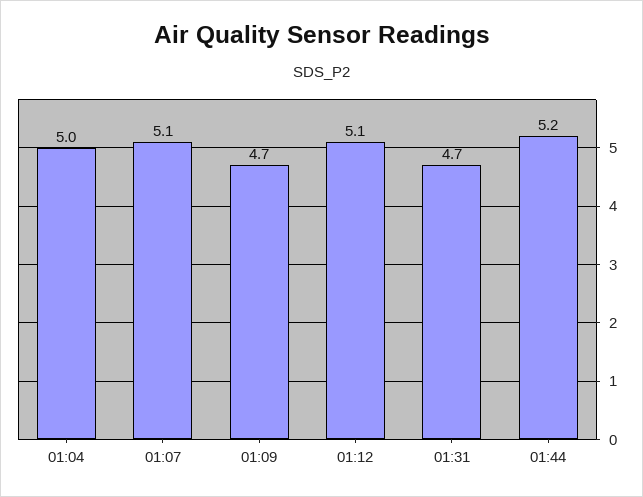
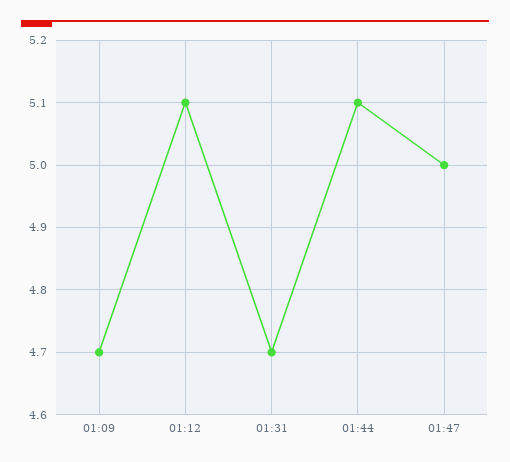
01:04: 5 -> none
01:07: 5.1 -> none
01:44: 5.2 -> 5.1
01:47: none -> 5

